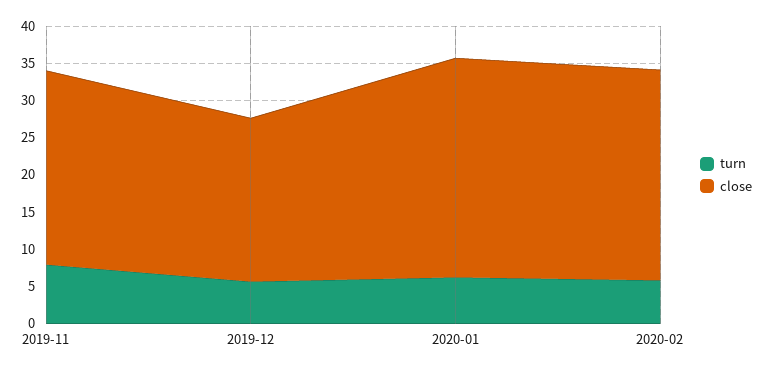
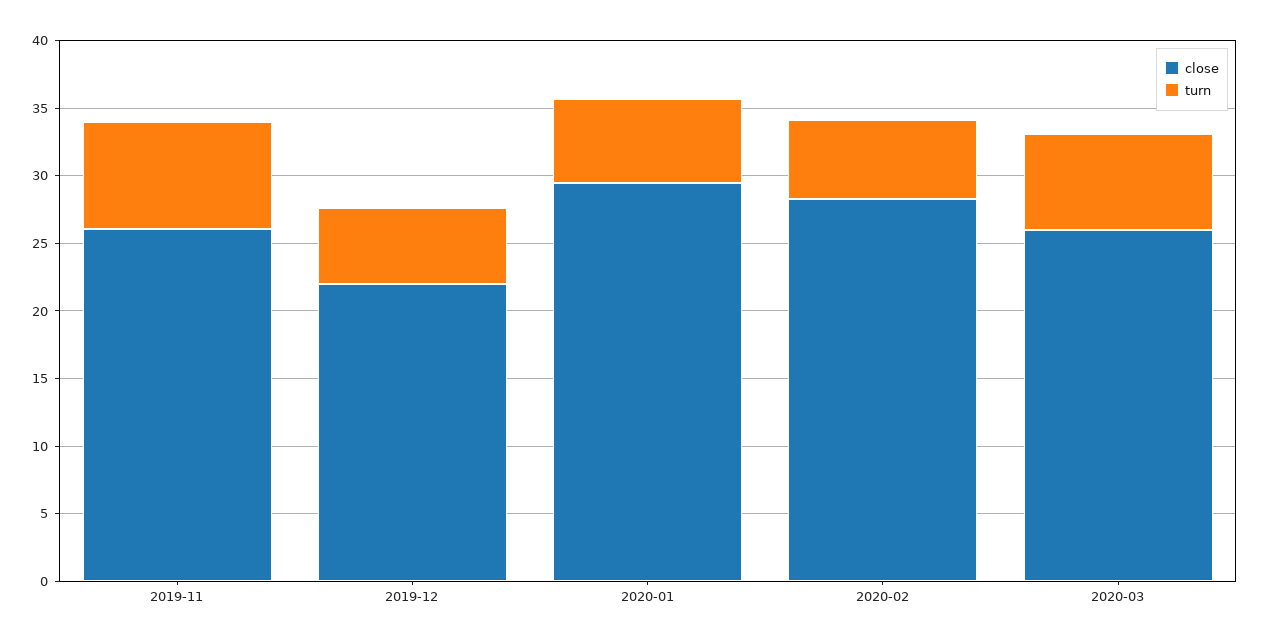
close, 2020-03: none -> 26
turn, 2020-03: none -> 7

